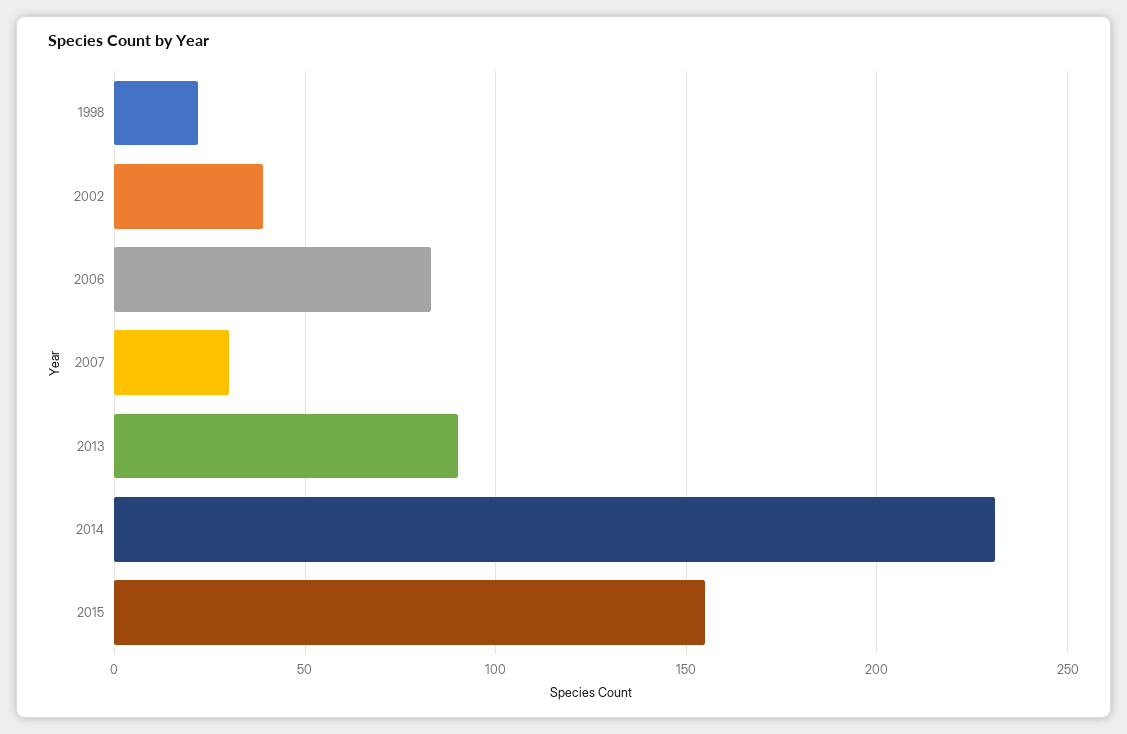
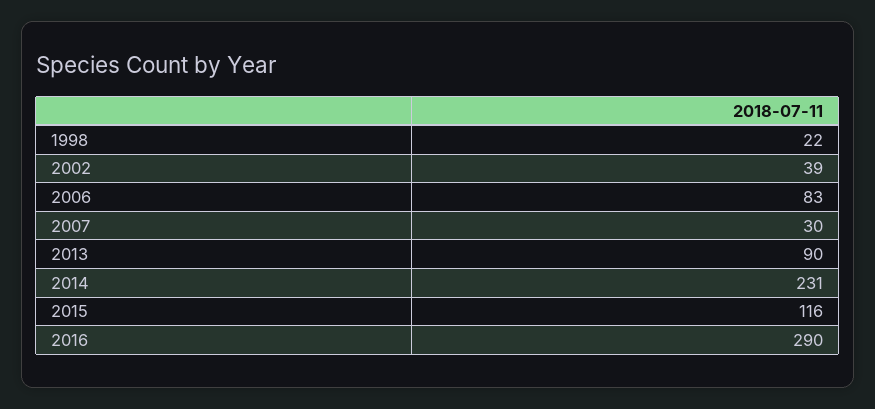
2015: 155 -> 116
2016: none -> 290

